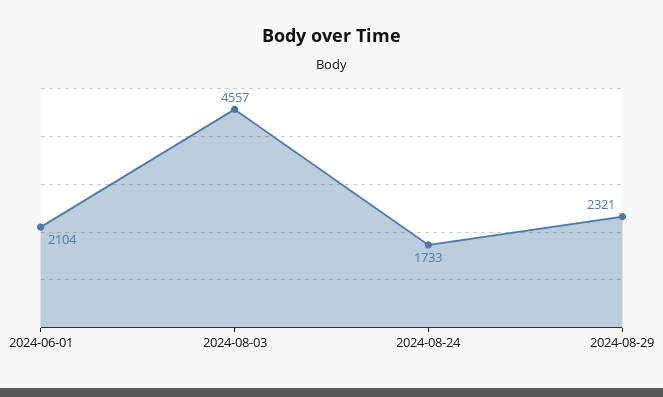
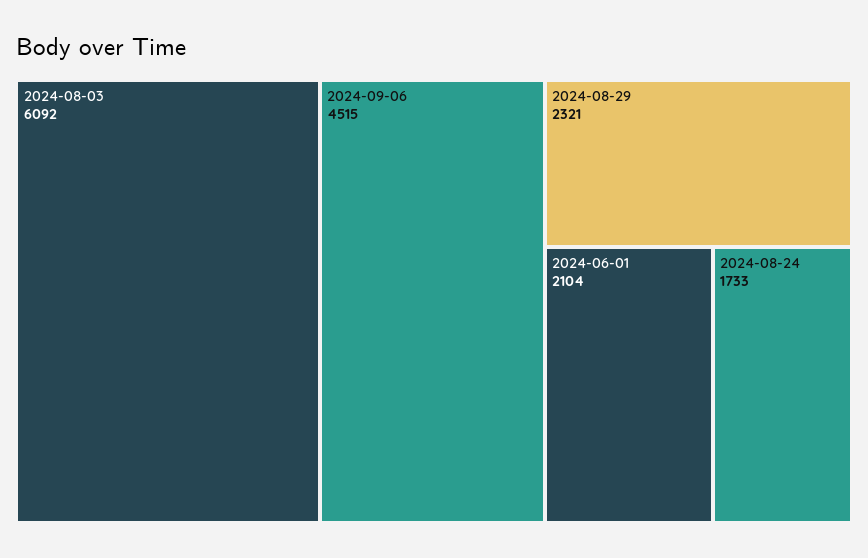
2024-08-03: 4557 -> 6092
2024-09-06: none -> 4515

